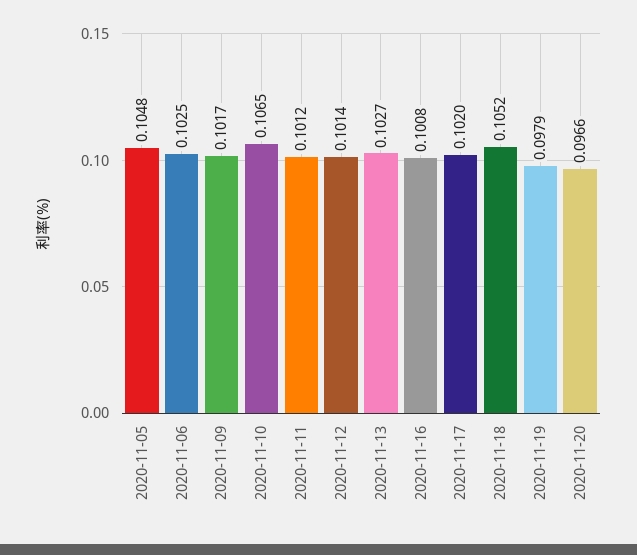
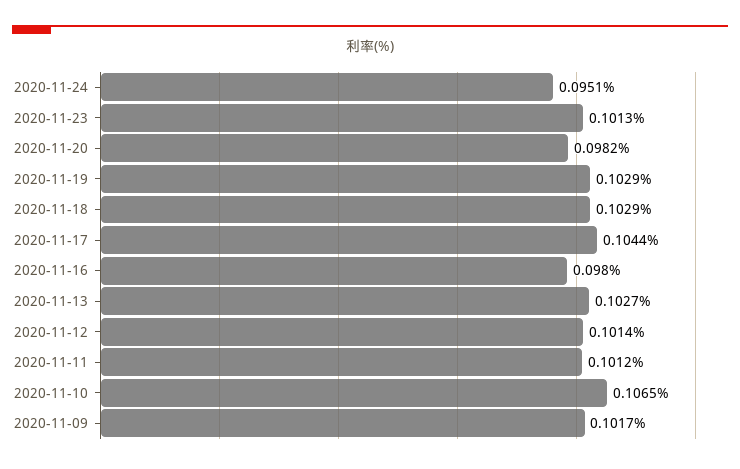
2020-11-05: 0.1048 -> none
2020-11-06: 0.1025 -> none
2020-11-16: 0.1008 -> 0.098
2020-11-17: 0.102 -> 0.1044
2020-11-18: 0.1052 -> 0.1029
2020-11-19: 0.0979 -> 0.1029
2020-11-20: 0.0966 -> 0.0982
2020-11-24: none -> 0.0951
2020-11-23: none -> 0.1013

